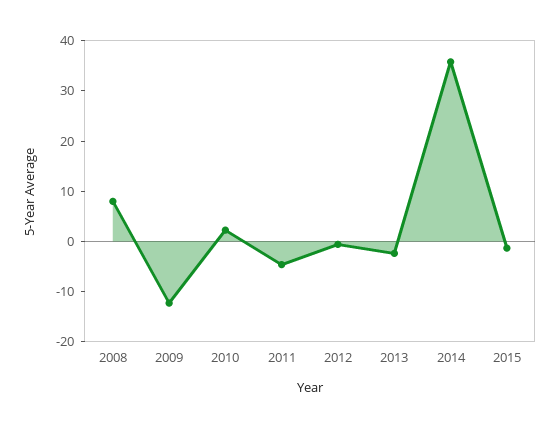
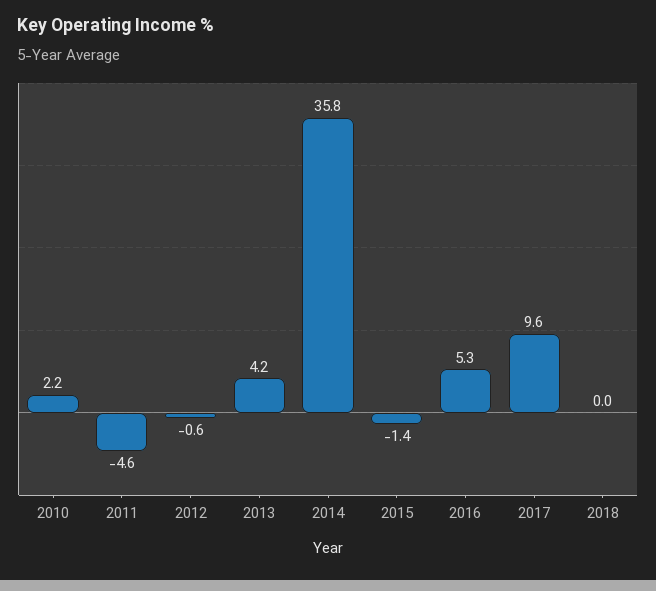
2008: 8 -> none
2009: -12 -> none
2013: -2 -> 4.2
2016: none -> 5.3
2017: none -> 9.6
2018: none -> 0

